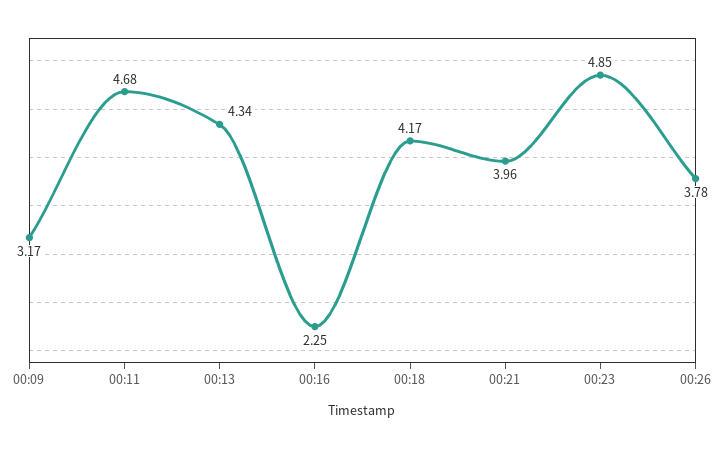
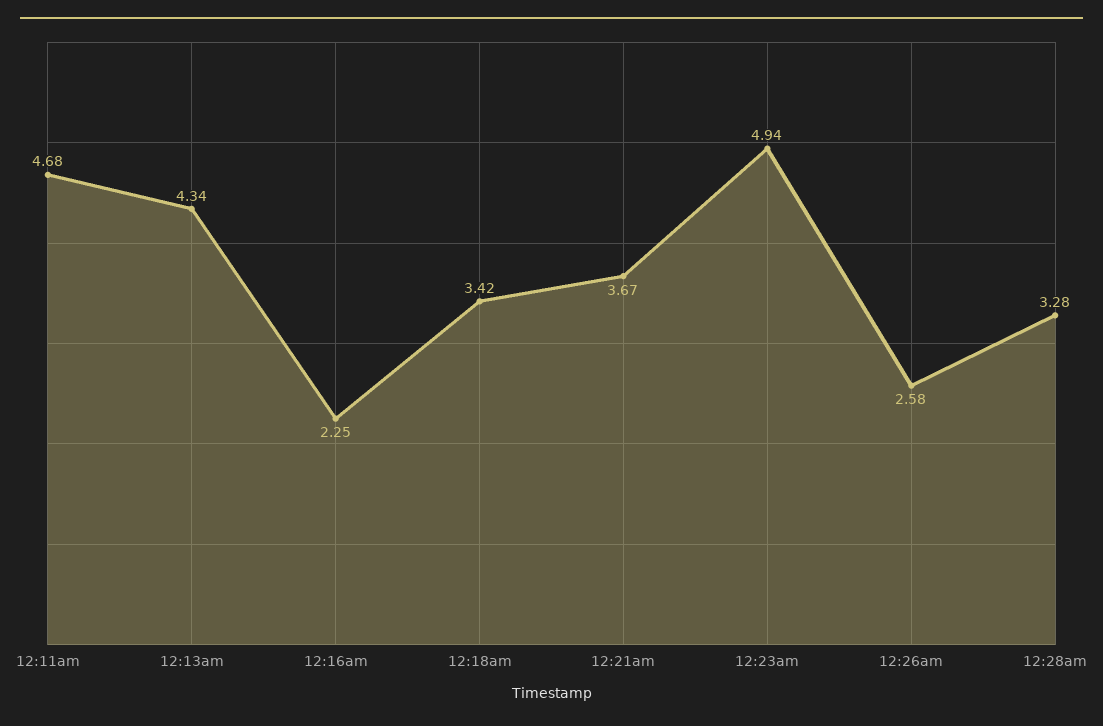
00:09: 3.17 -> none
00:18: 4.17 -> 3.42
00:21: 3.96 -> 3.67
00:23: 4.85 -> 4.94
00:26: 3.78 -> 2.58
12:28am: none -> 3.28

